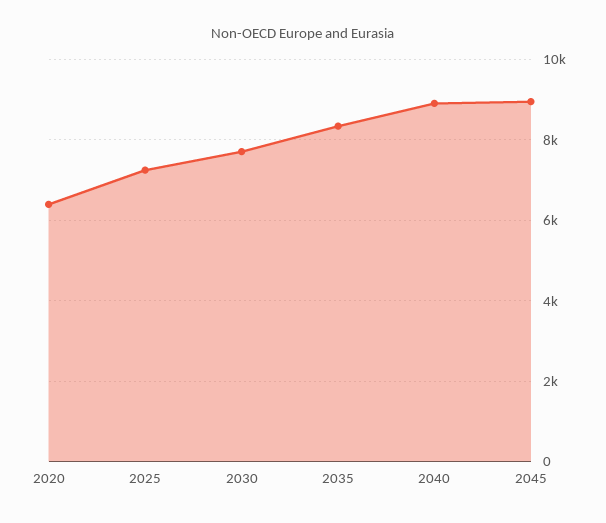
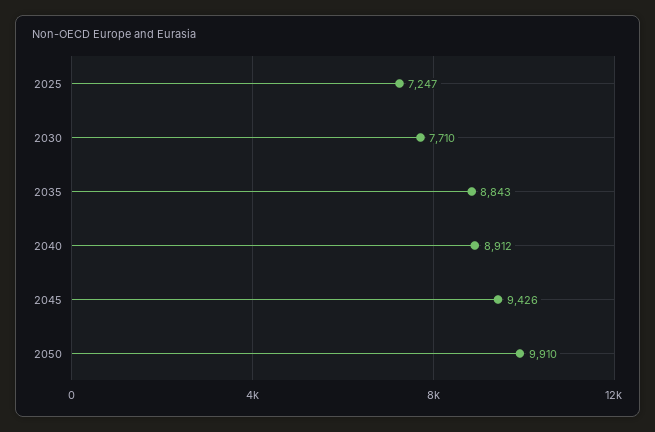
2020: 6400 -> none
2035: 8400 -> 8843
2045: 9000 -> 9426
2050: none -> 9910

